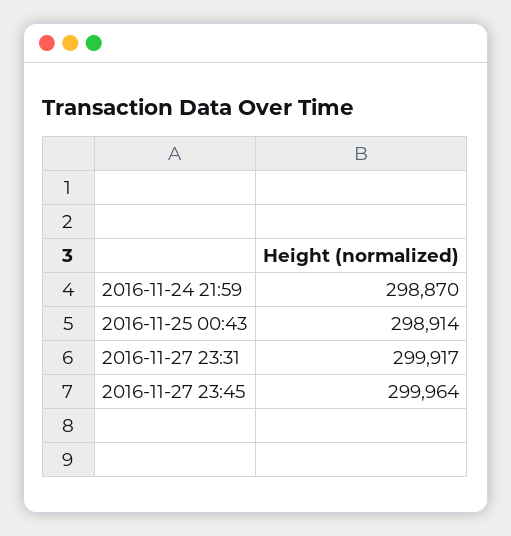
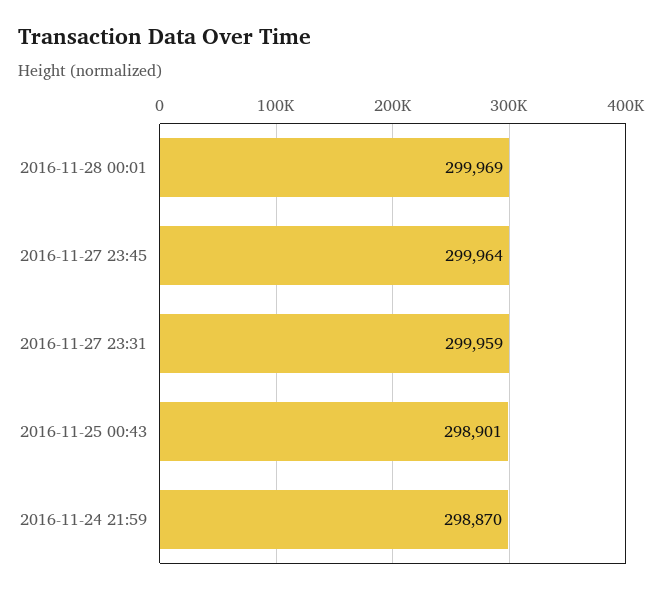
2016-11-25 00:43: 298914 -> 298901
2016-11-27 23:31: 299917 -> 299959
2016-11-28 00:01: none -> 299969

